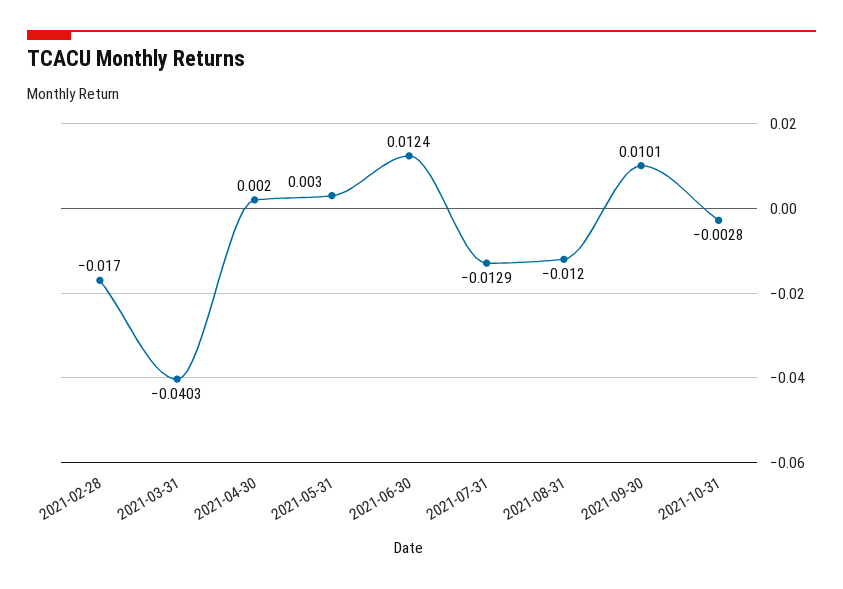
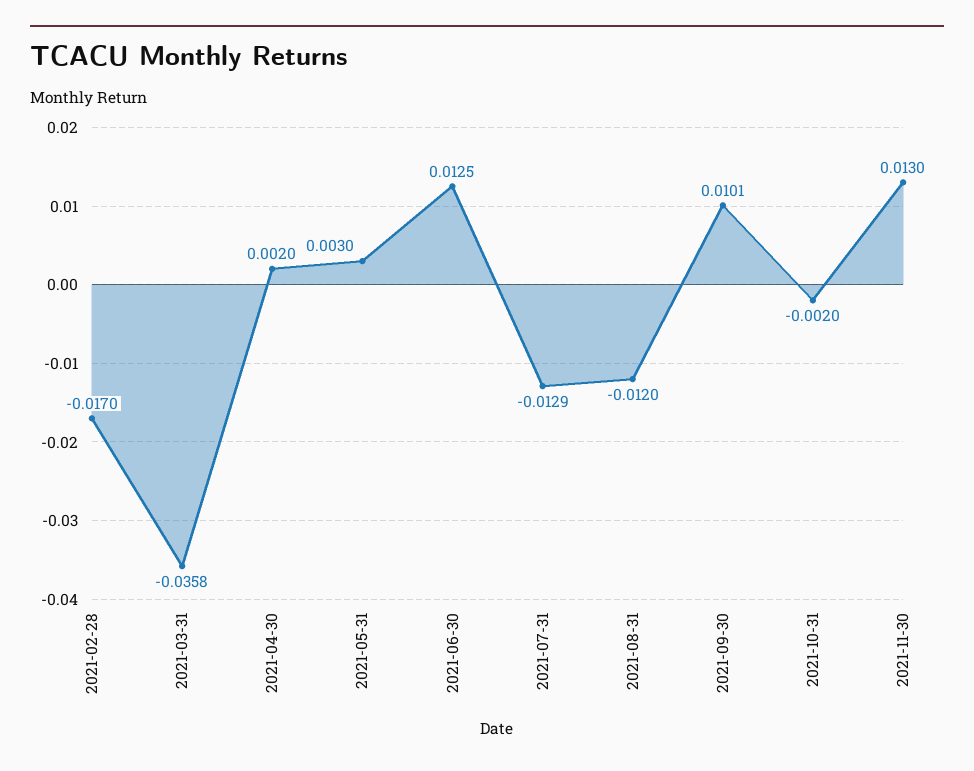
2021-03-31: -0.0403 -> -0.0358
2021-06-30: 0.0124 -> 0.0125
2021-10-31: -0.0028 -> -0.002
2021-11-30: none -> 0.013

